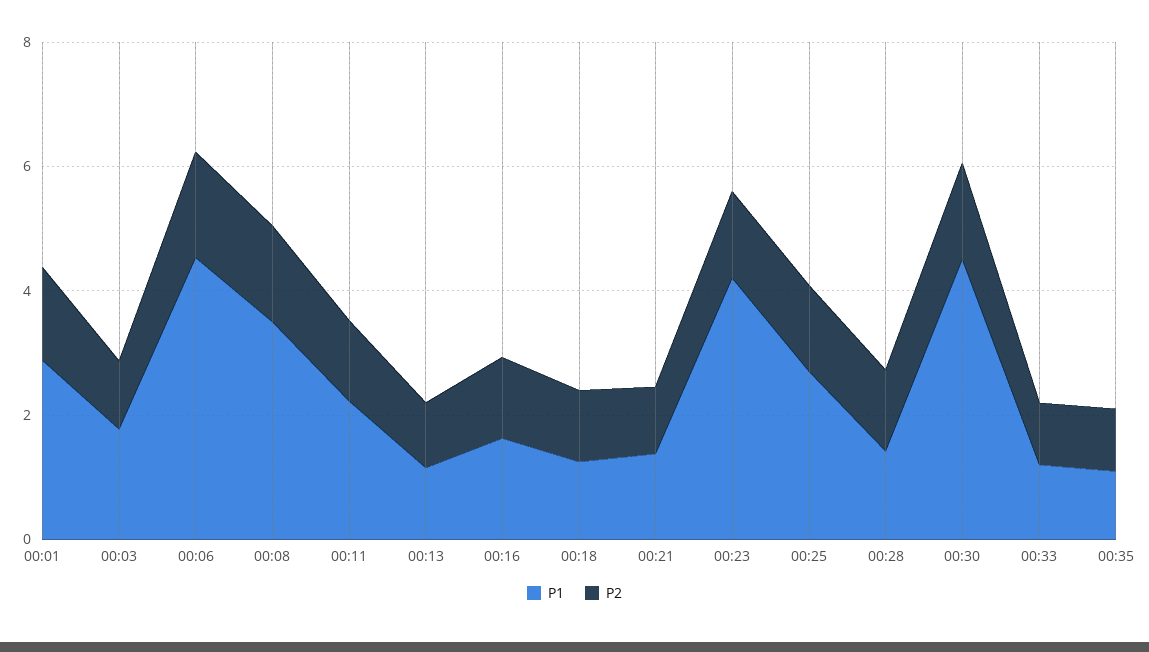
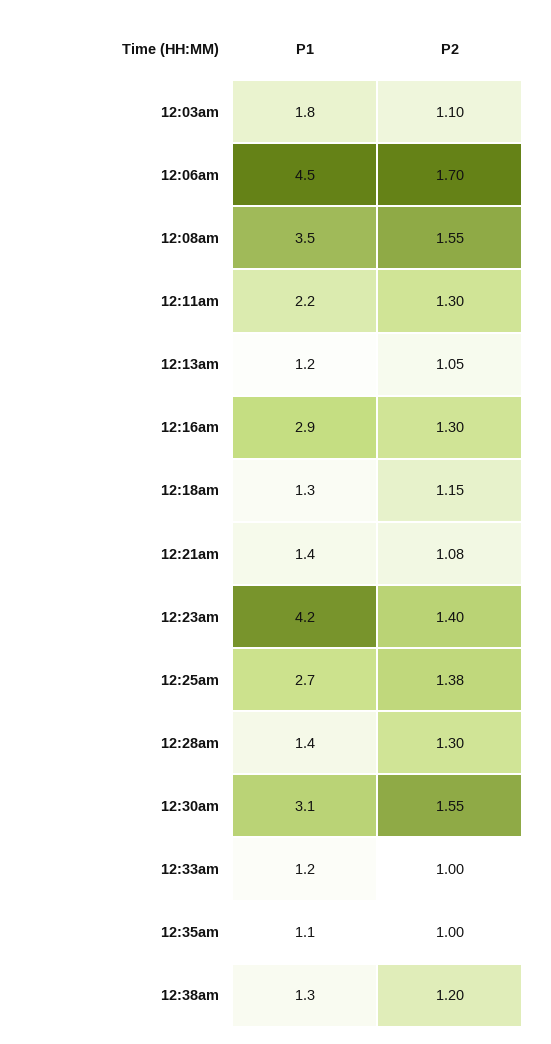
P1, 00:01: 3 -> none
P2, 00:01: 1.5 -> none
P1, 00:16: 1.5 -> 2.9
P1, 00:30: 4.5 -> 3.1
P1, 12:38am: none -> 1.3
P2, 12:38am: none -> 1.2

